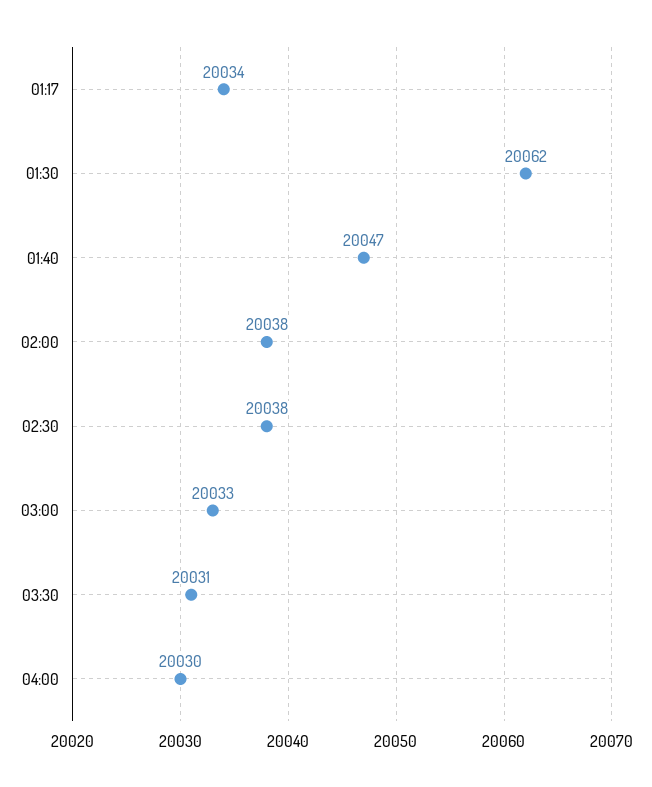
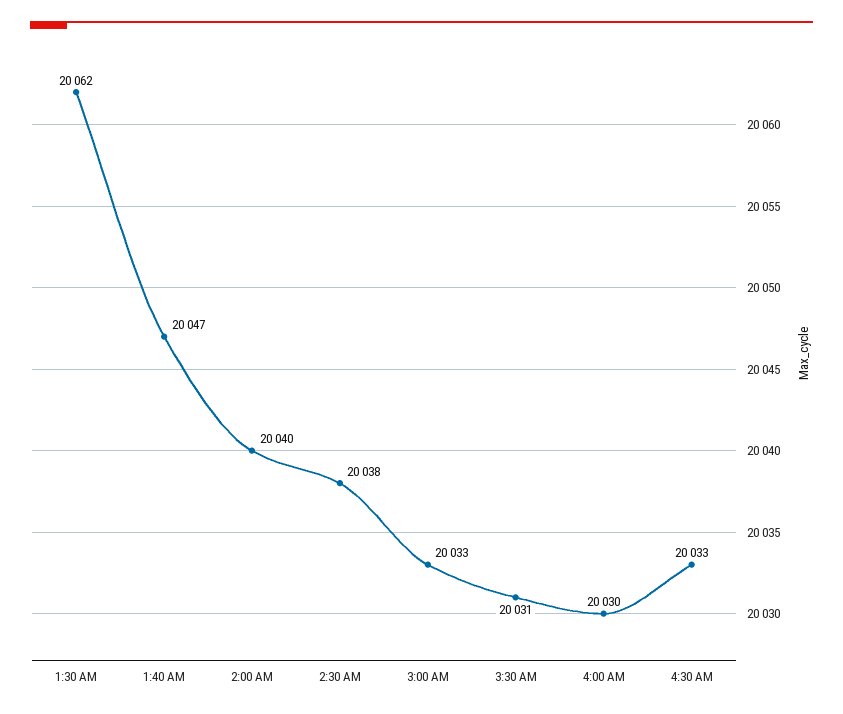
01:17: 20034 -> none
02:00: 20038 -> 20040
4:30 AM: none -> 20033

